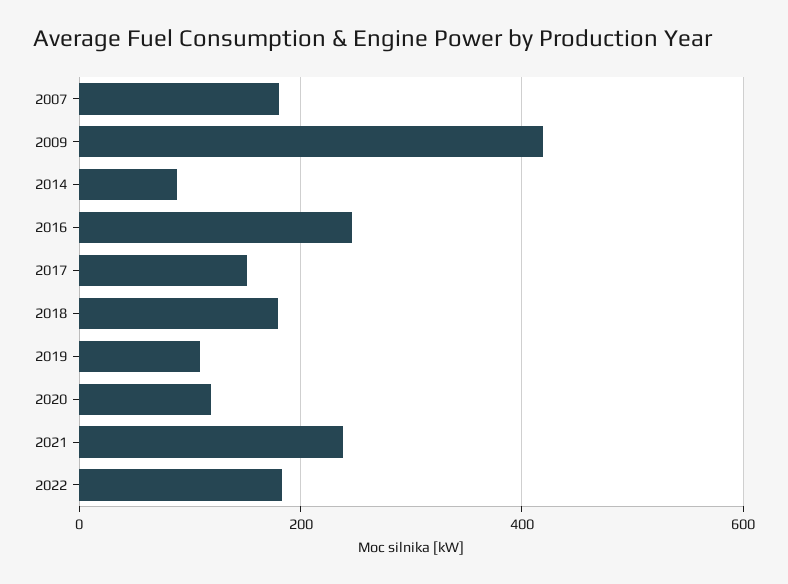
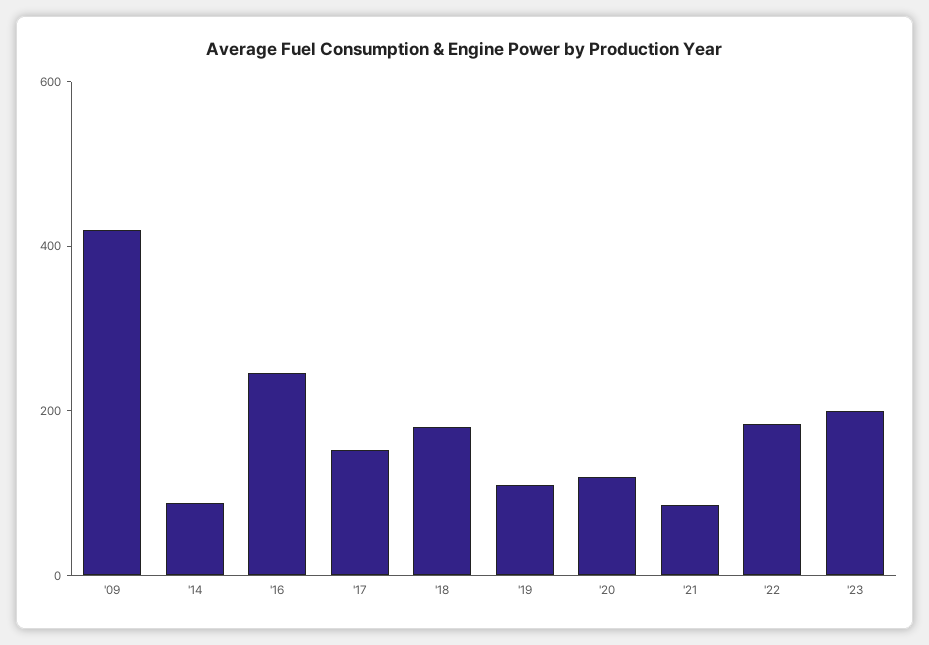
2007: 180 -> none
2021: 240 -> 100
'23: none -> 200

